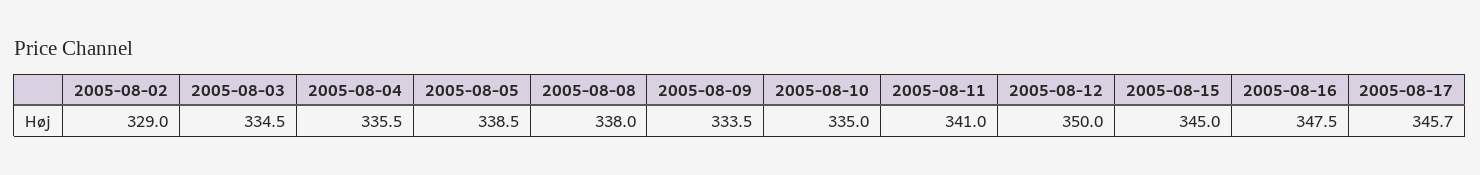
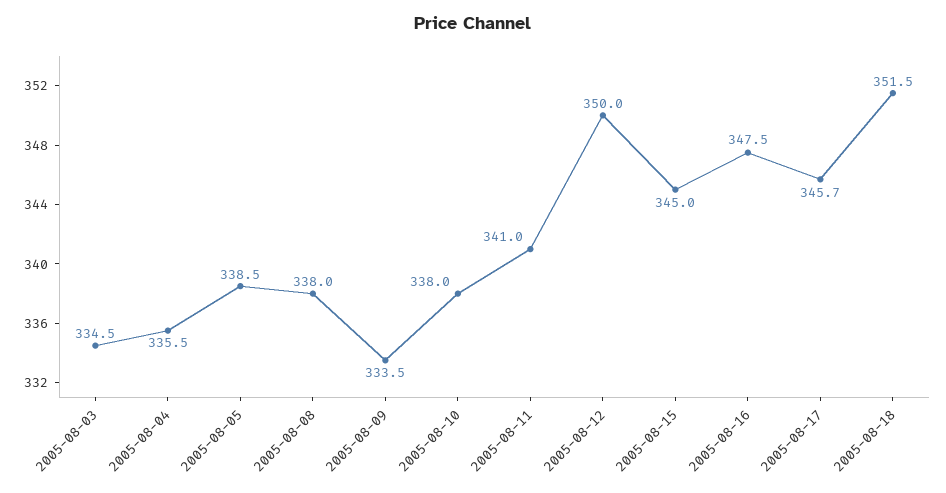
2005-08-02: 329 -> none
2005-08-10: 335 -> 338
2005-08-18: none -> 351.5

